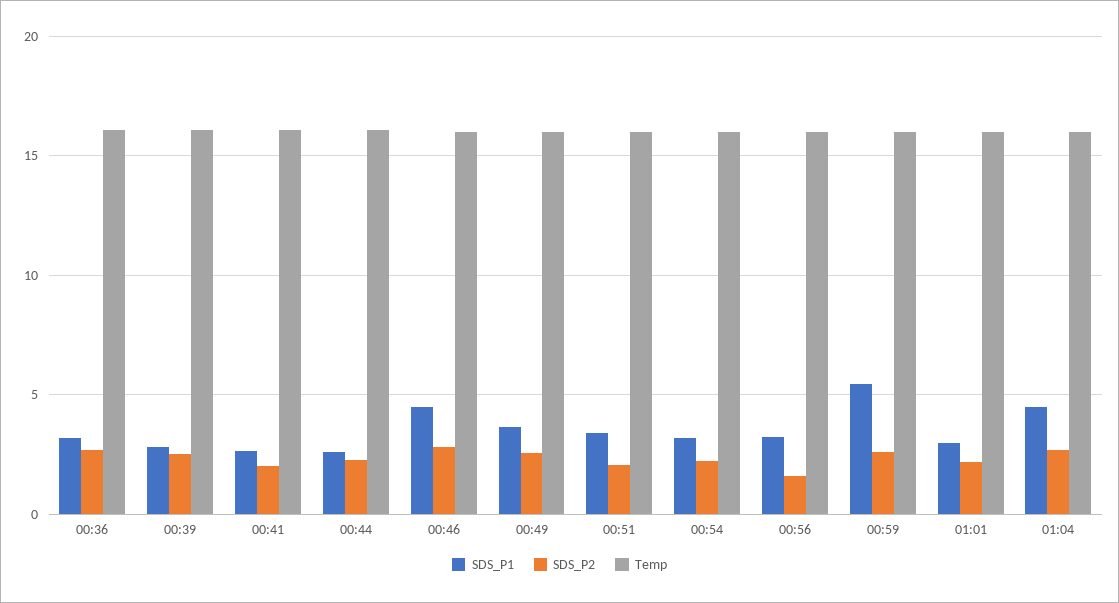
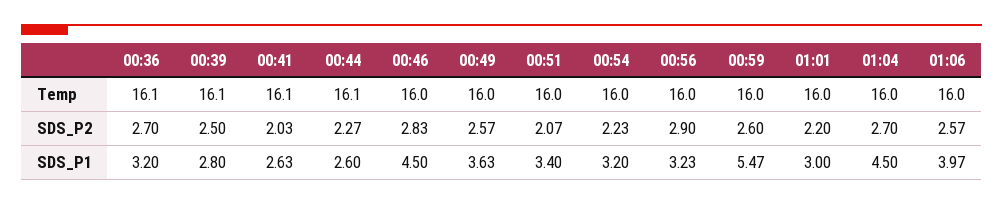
SDS_P2, 00:56: 1.5 -> 2.9
Temp, 01:06: none -> 16
SDS_P2, 01:06: none -> 2.57
SDS_P1, 01:06: none -> 3.97

